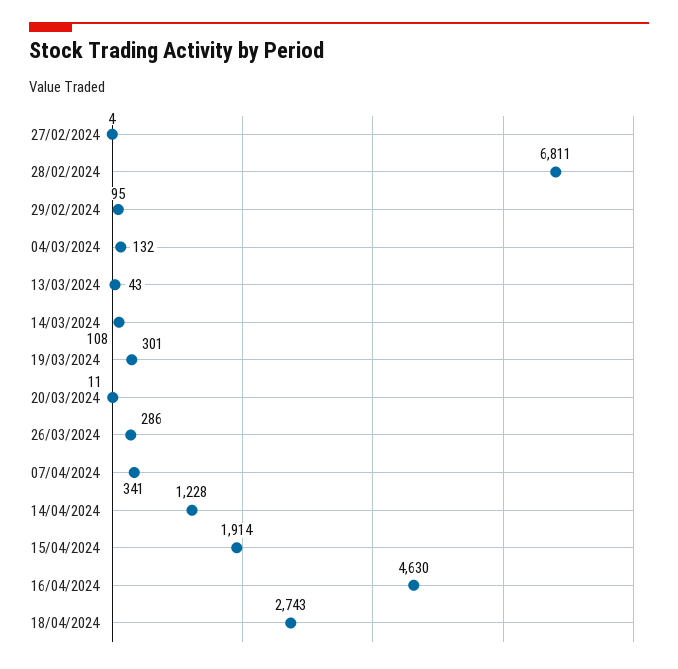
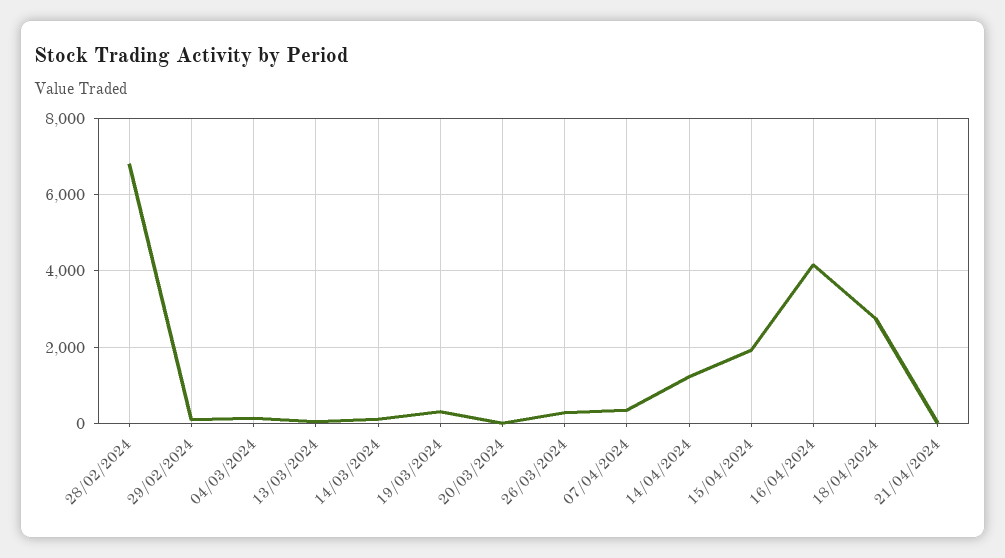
27/02/2024: 4 -> none
16/04/2024: 4630 -> 4200
21/04/2024: none -> 0

